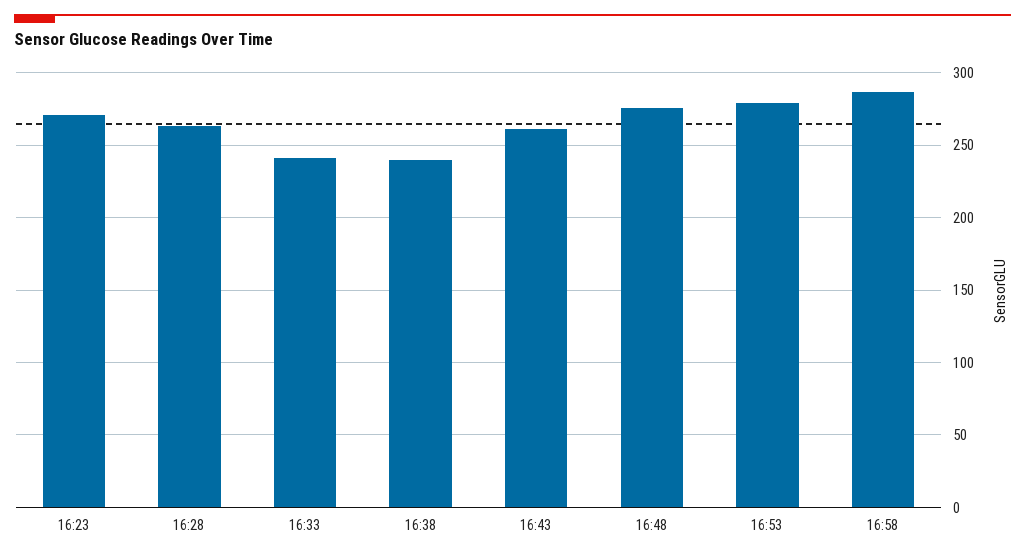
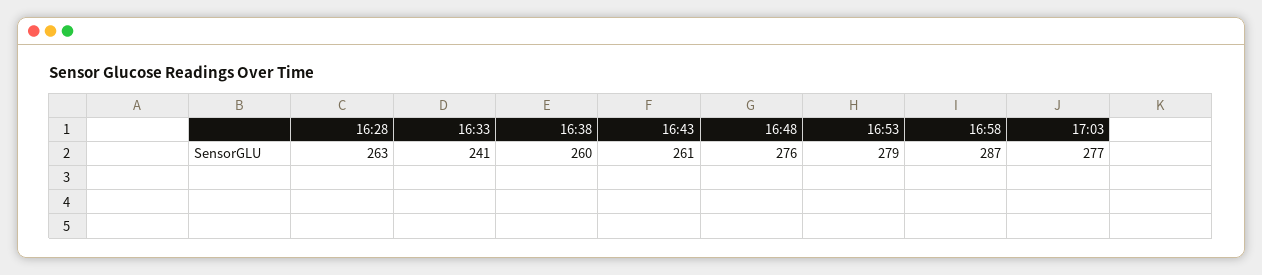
16:23: 270 -> none
16:38: 240 -> 260
17:03: none -> 277

